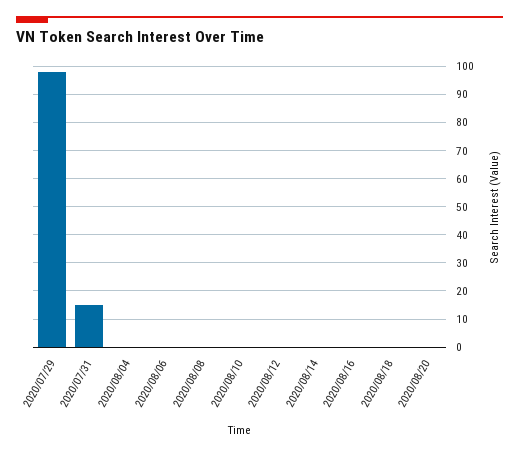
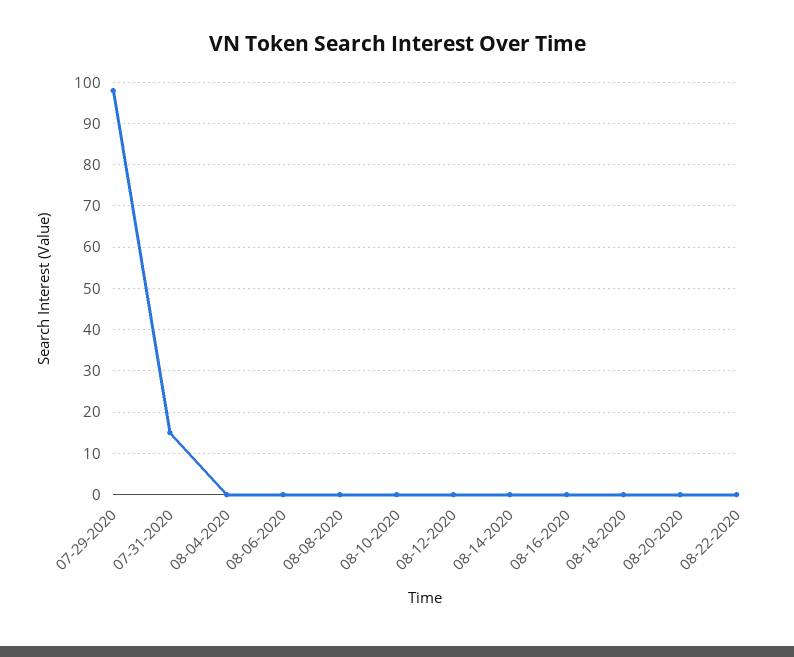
08-22-2020: none -> 0

